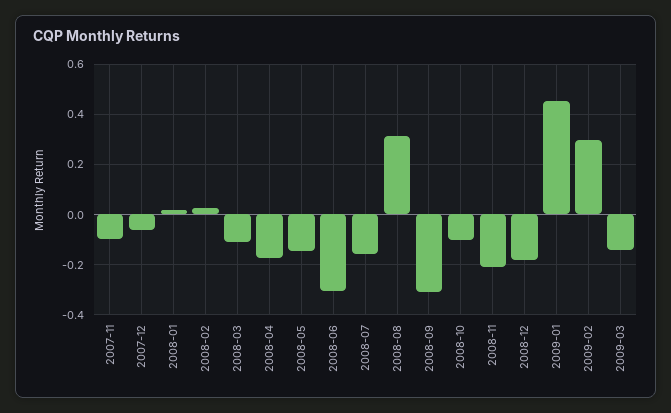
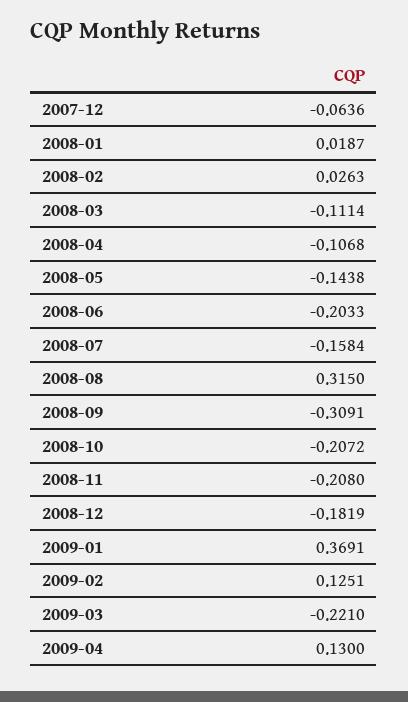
2007-11: -0.1 -> none
2008-04: -0.175 -> -0.1068
2008-06: -0.3 -> -0.2033
2008-10: -0.1 -> -0.2072
2009-01: 0.45 -> 0.3691
2009-02: 0.3 -> 0.1251
2009-03: -0.15 -> -0.221
2009-04: none -> 0.13

